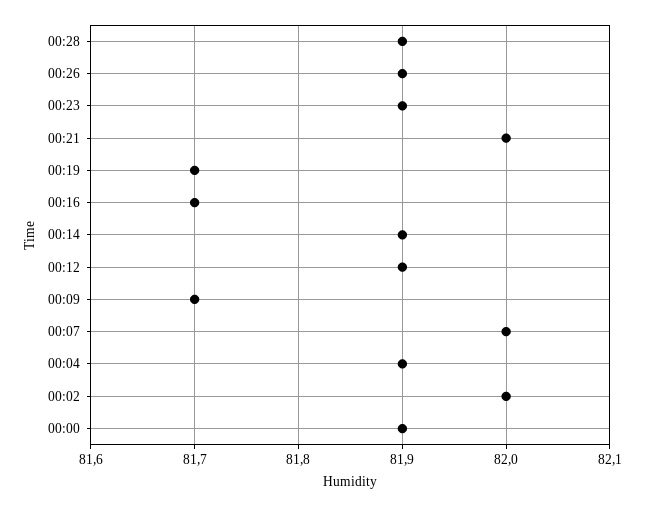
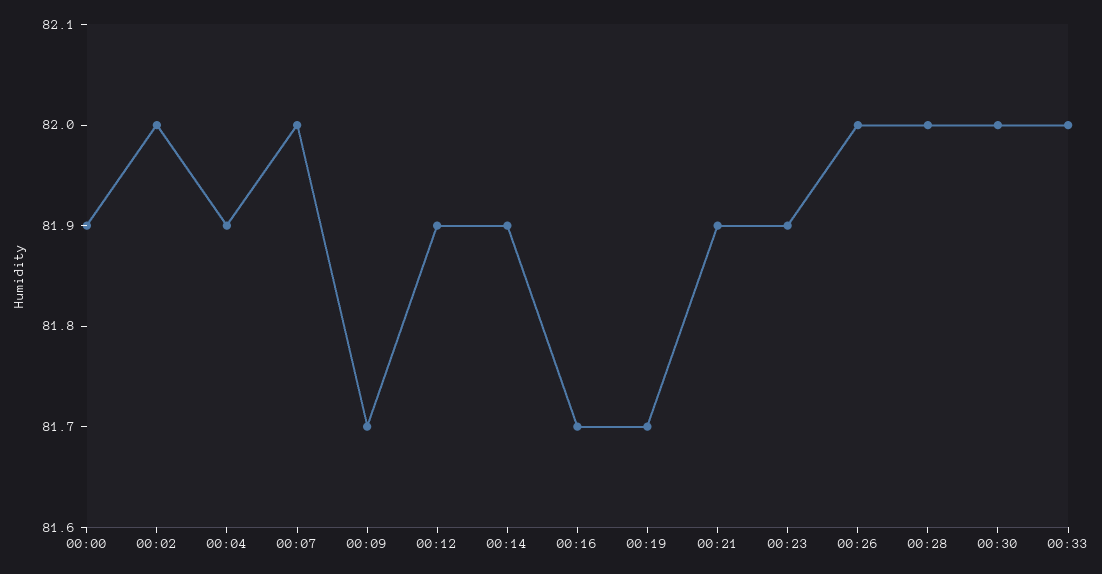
00:28: 81.9 -> 82
00:26: 81.9 -> 82
00:21: 82 -> 81.9
00:30: none -> 82
00:33: none -> 82

